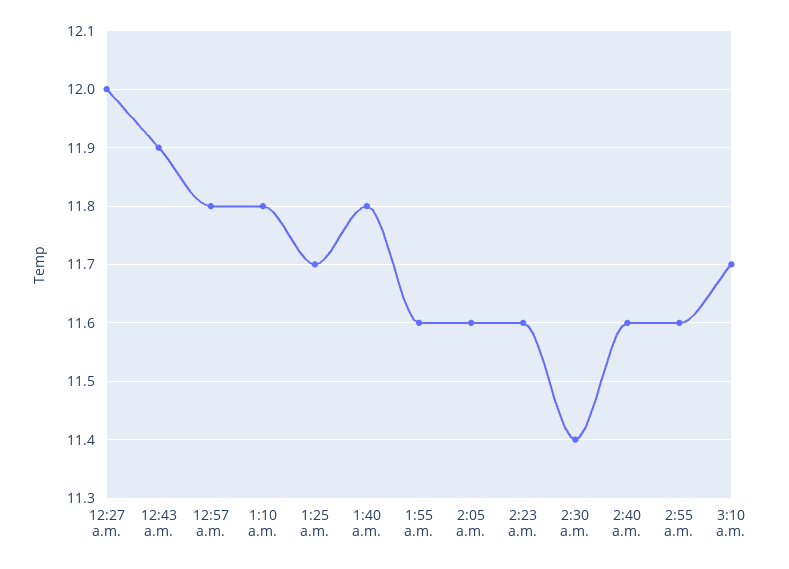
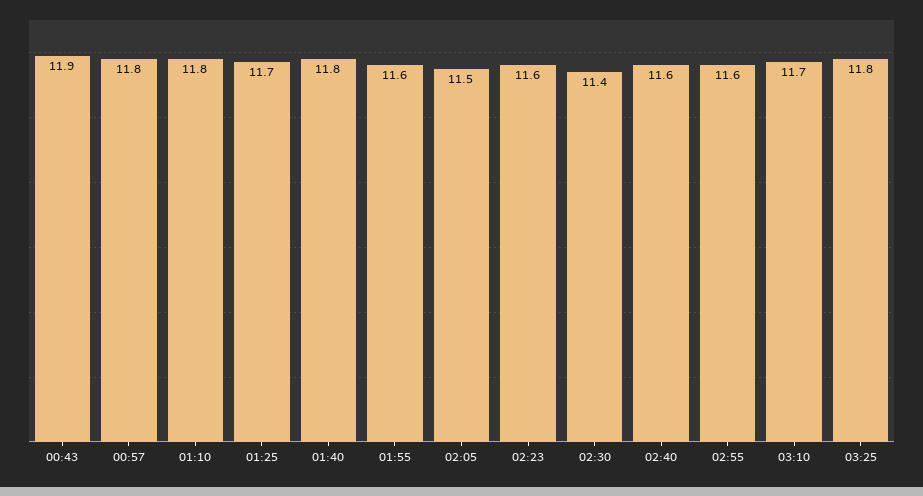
12:27 a.m.: 12 -> none
2:05 a.m.: 11.6 -> 11.5
03:25: none -> 11.8

